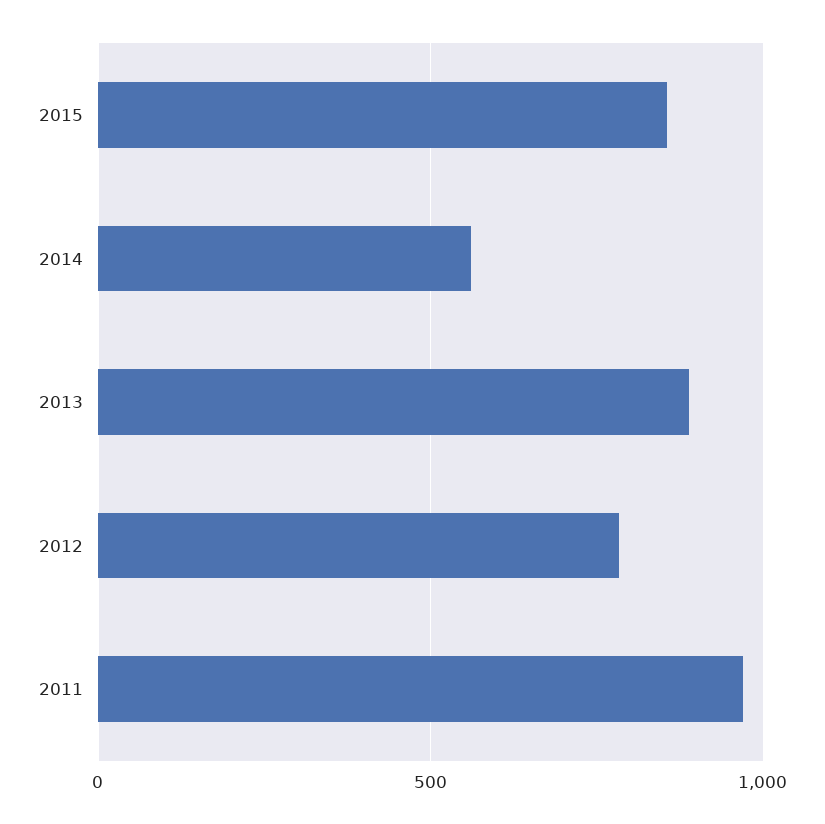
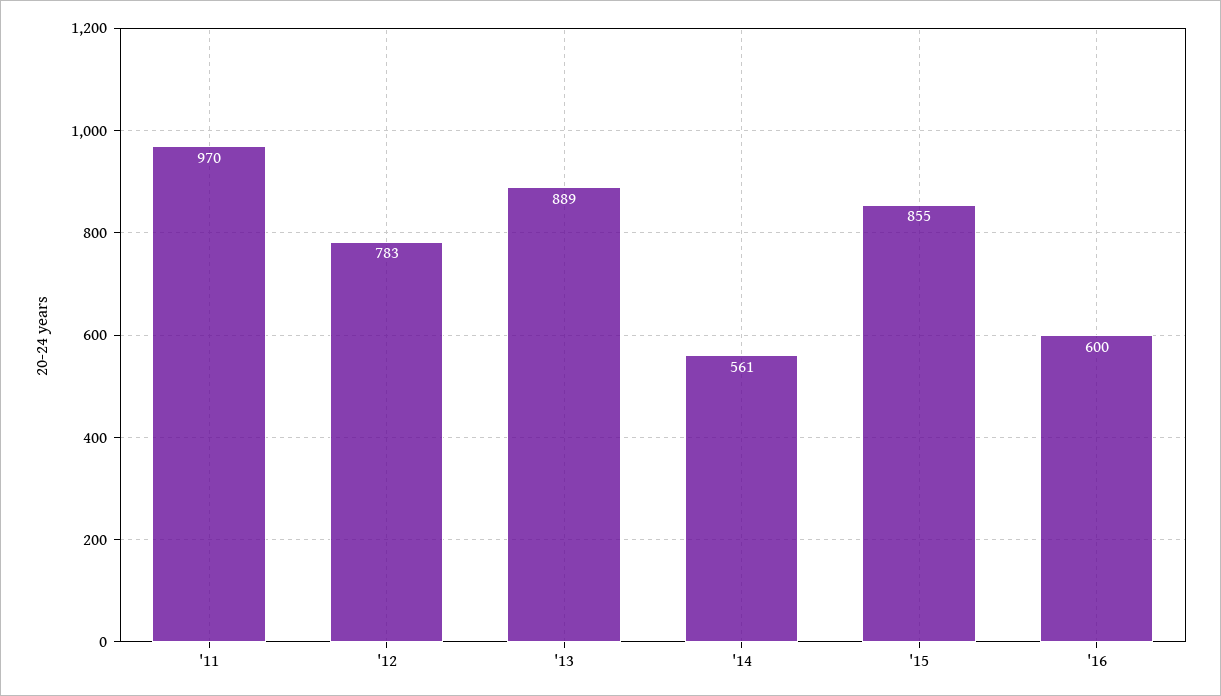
'16: none -> 600

